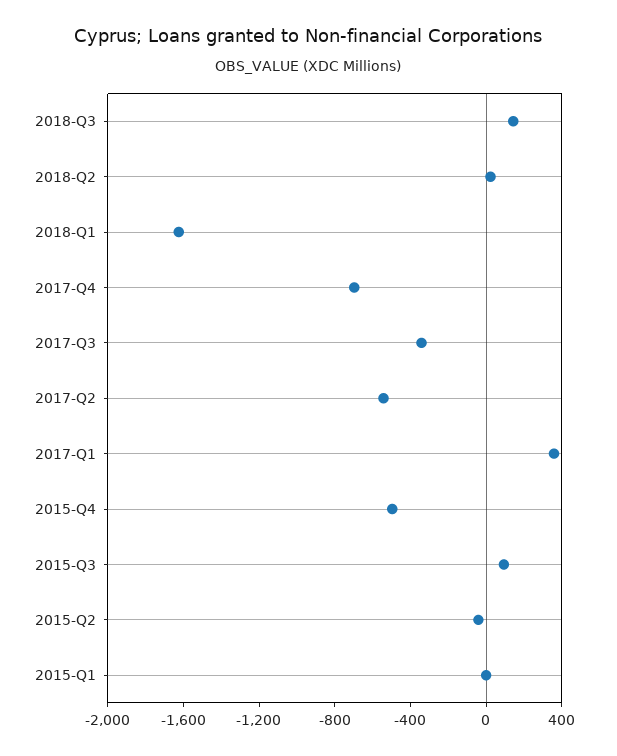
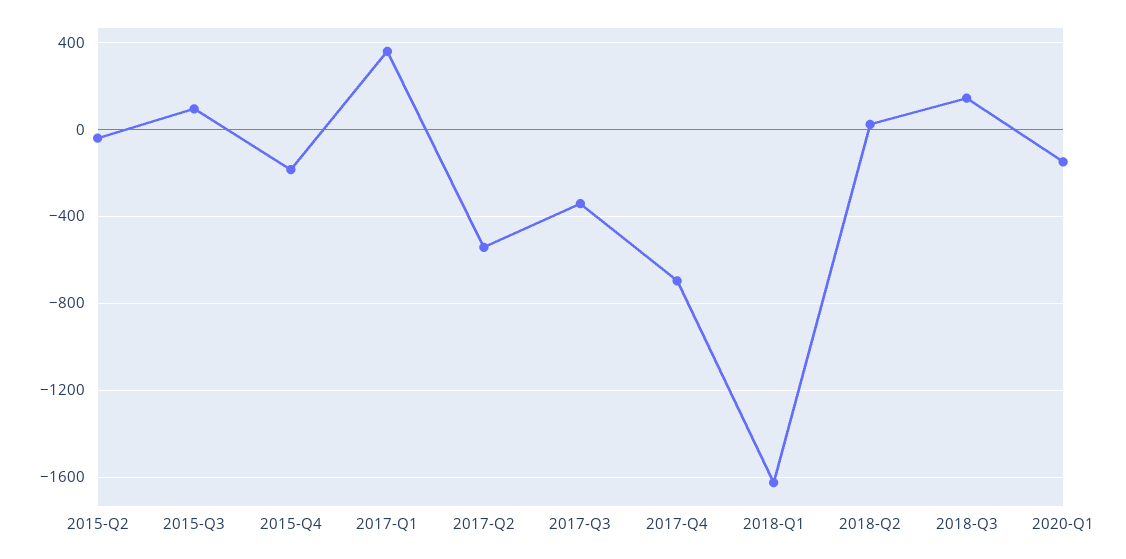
2015-Q4: -500 -> -200
2015-Q1: 0 -> none
2020-Q1: none -> -150

